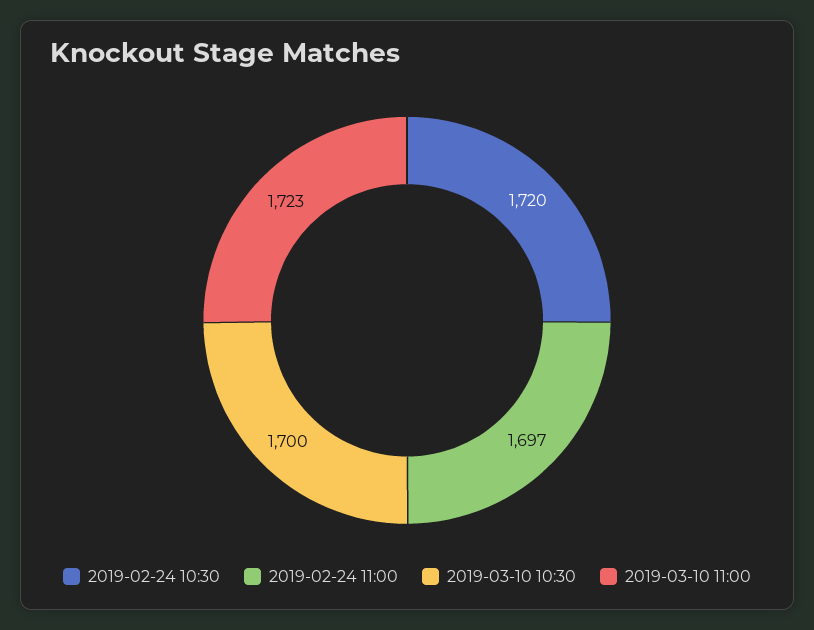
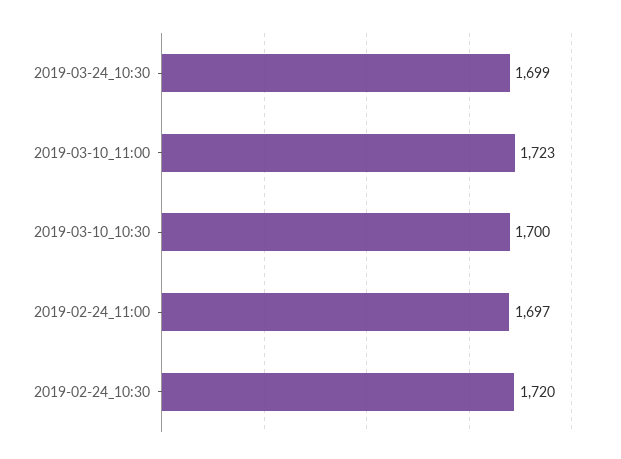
2019-03-24_10:30: none -> 1699

